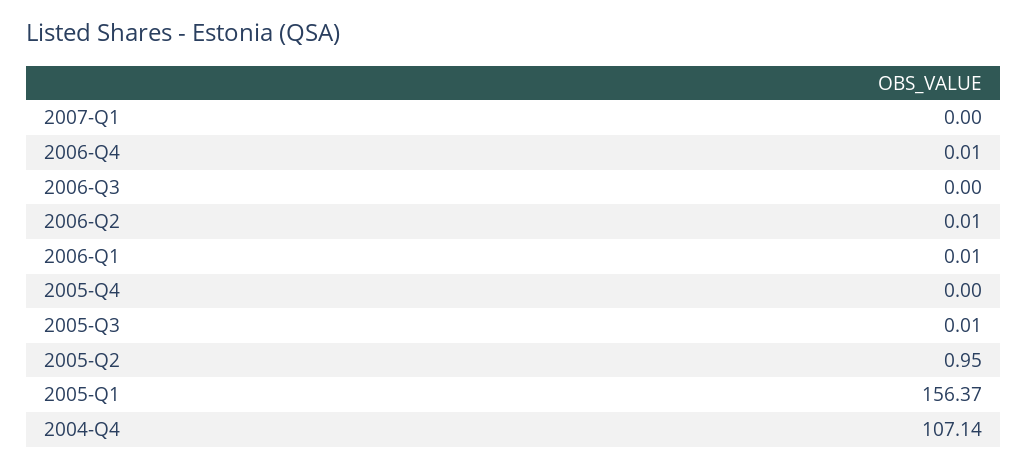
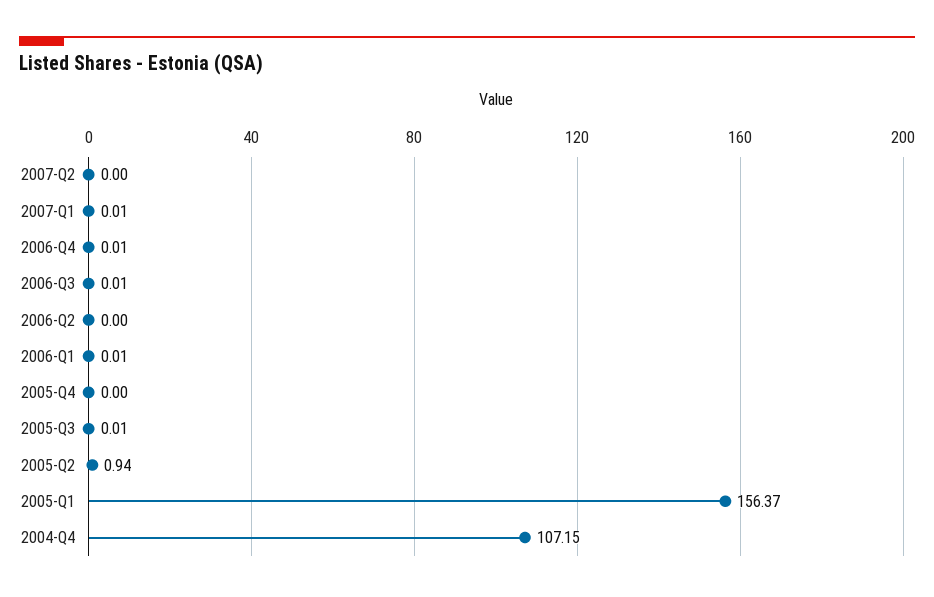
2007-Q1: 0 -> 0.01
2006-Q3: 0 -> 0.01
2006-Q2: 0.01 -> 0
2005-Q2: 0.95 -> 0.94
2004-Q4: 107.14 -> 107.15
2007-Q2: none -> 0

